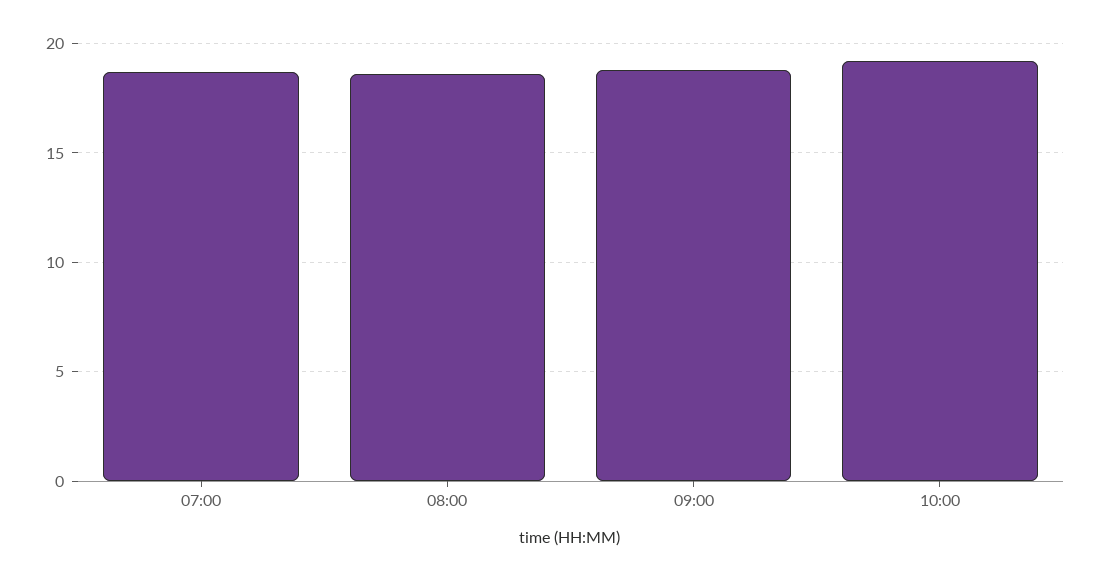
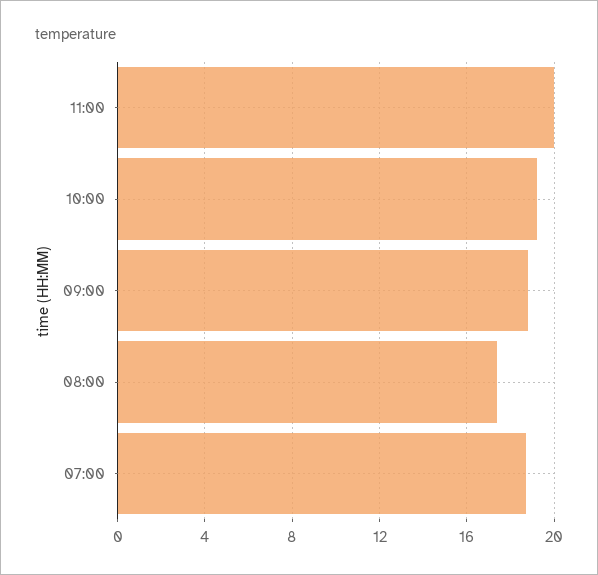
08:00: 18.5 -> 17.5
11:00: none -> 20

